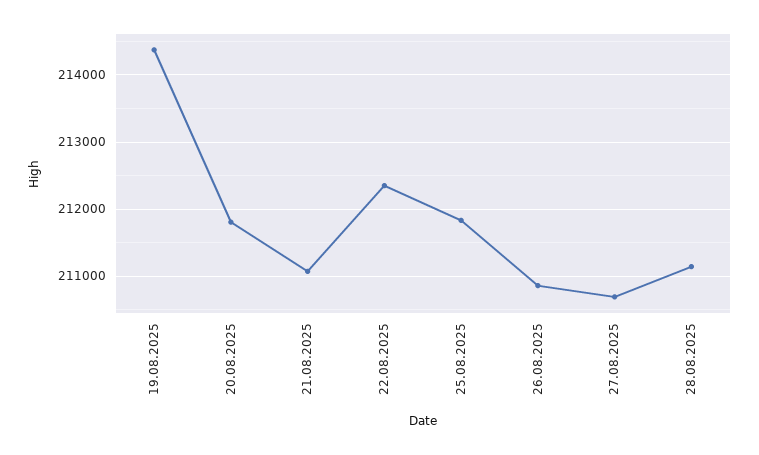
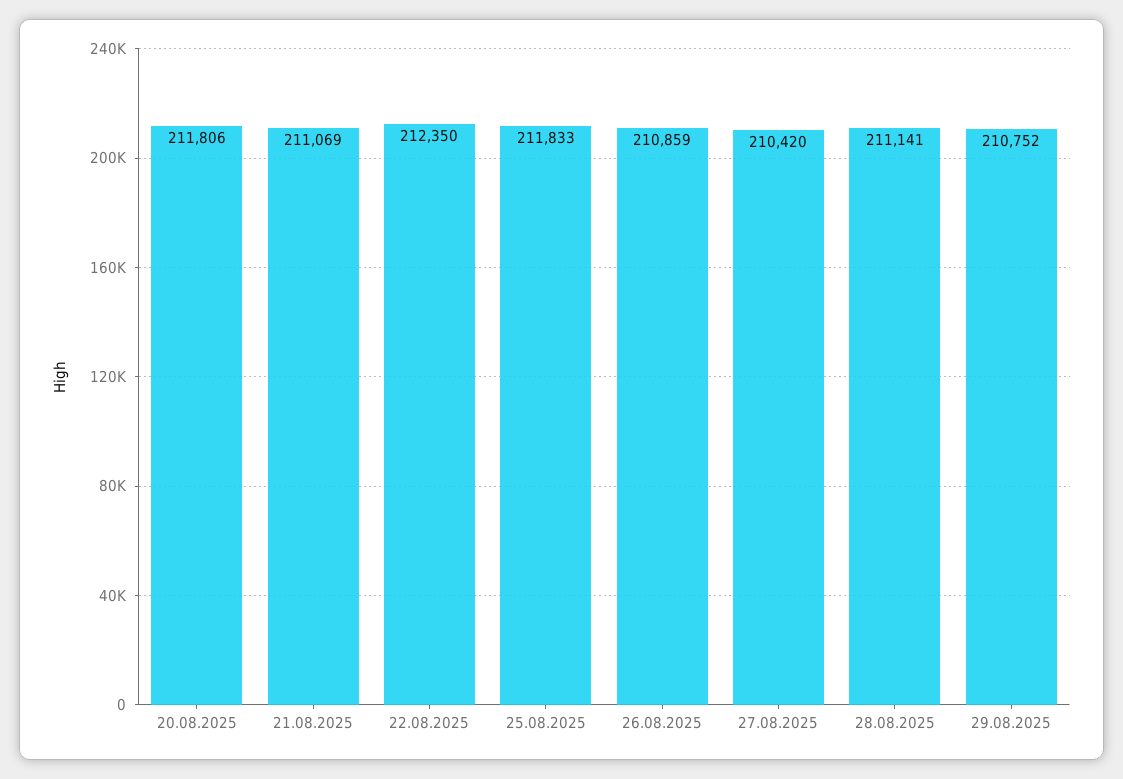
19.08.2025: 214400 -> none
27.08.2025: 210700 -> 210420
29.08.2025: none -> 210752

